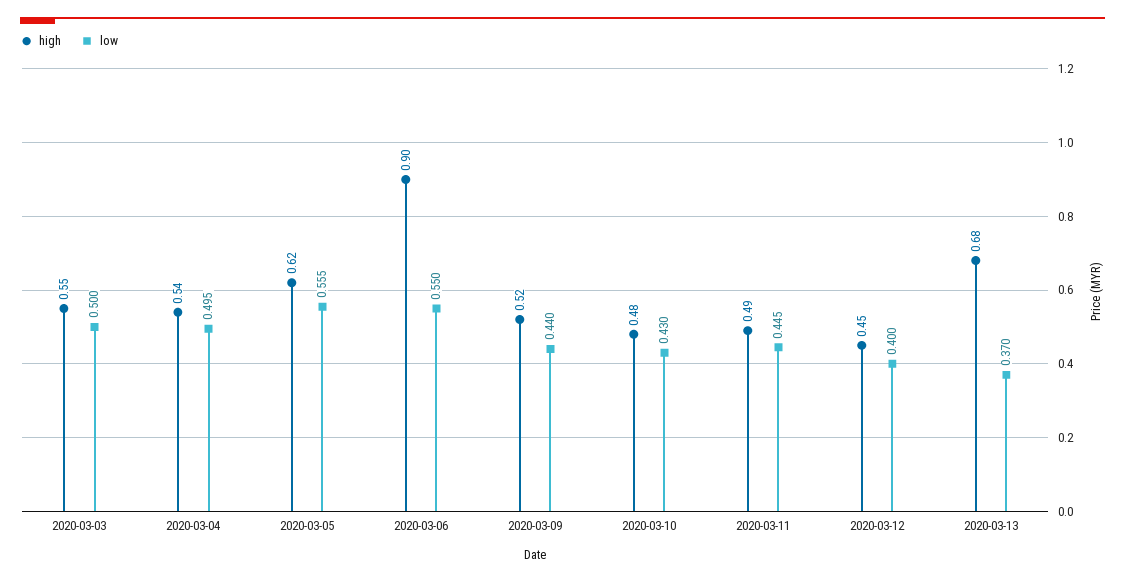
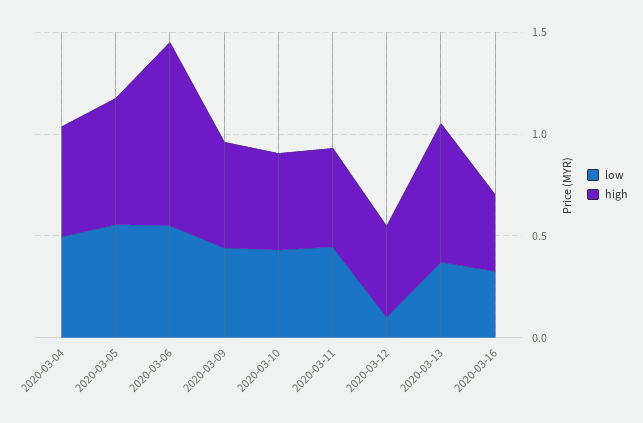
high, 2020-03-03: 0.55 -> none
low, 2020-03-03: 0.5 -> none
low, 2020-03-12: 0.4 -> 0.1
low, 2020-03-16: none -> 0.3
high, 2020-03-16: none -> 0.4

